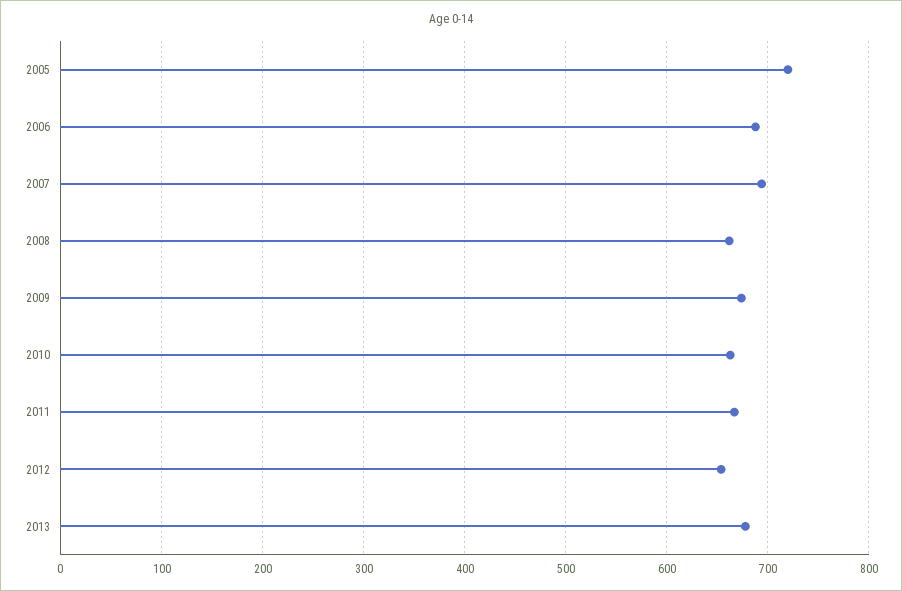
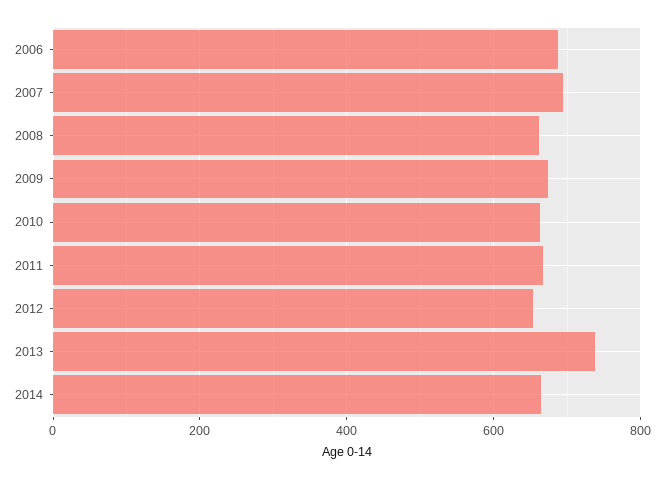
2005: 720 -> none
2013: 680 -> 740
2014: none -> 660

